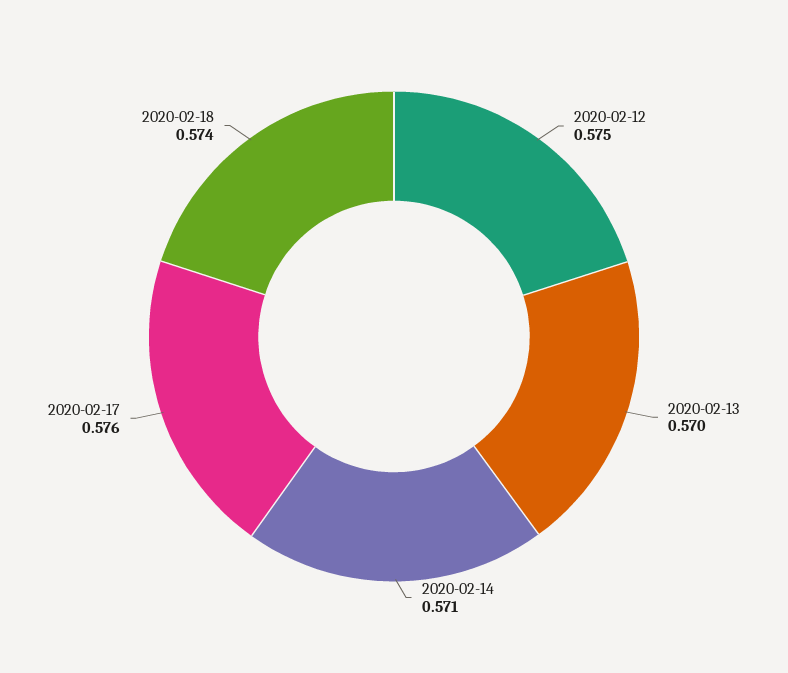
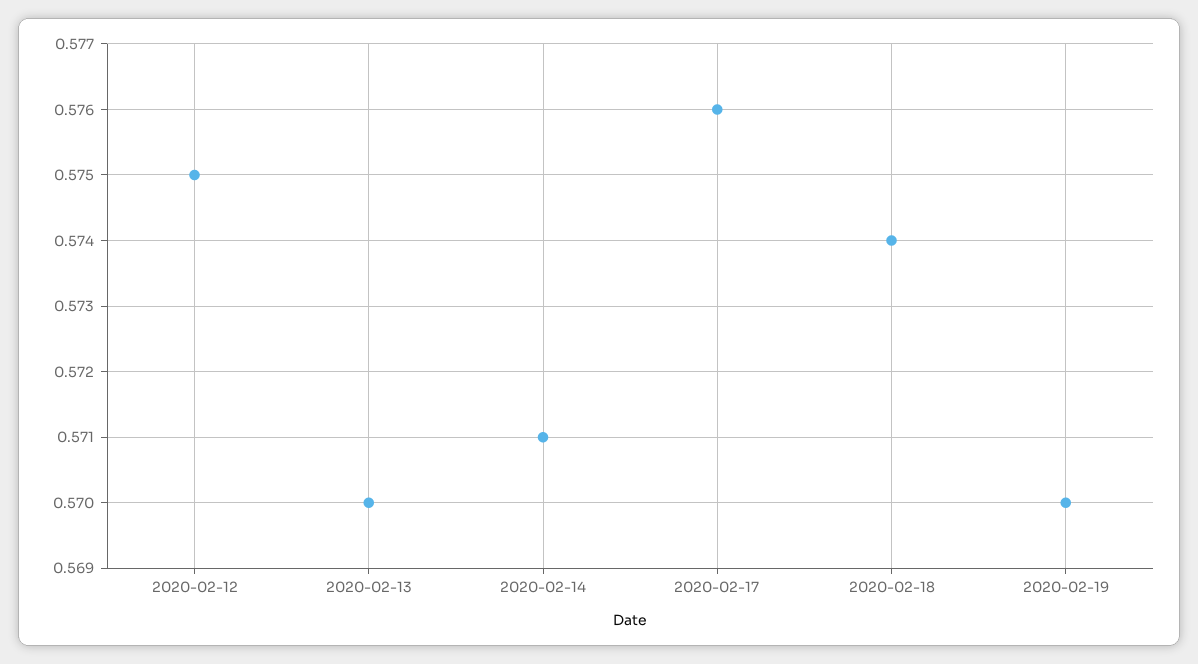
2020-02-19: none -> 0.57

